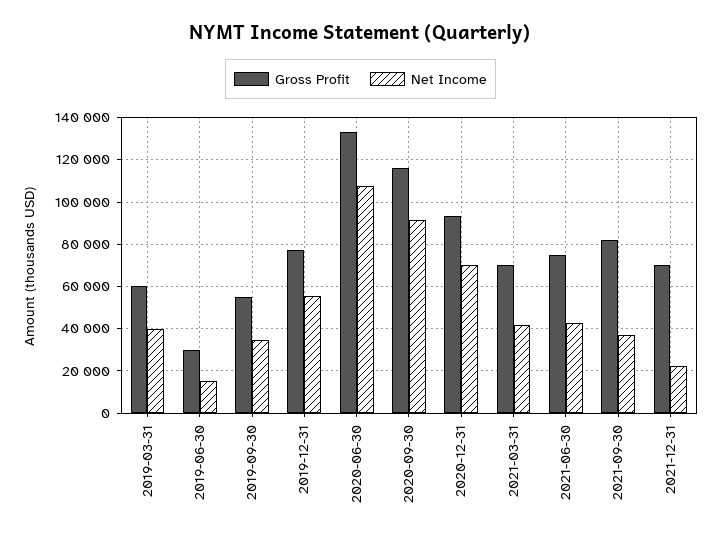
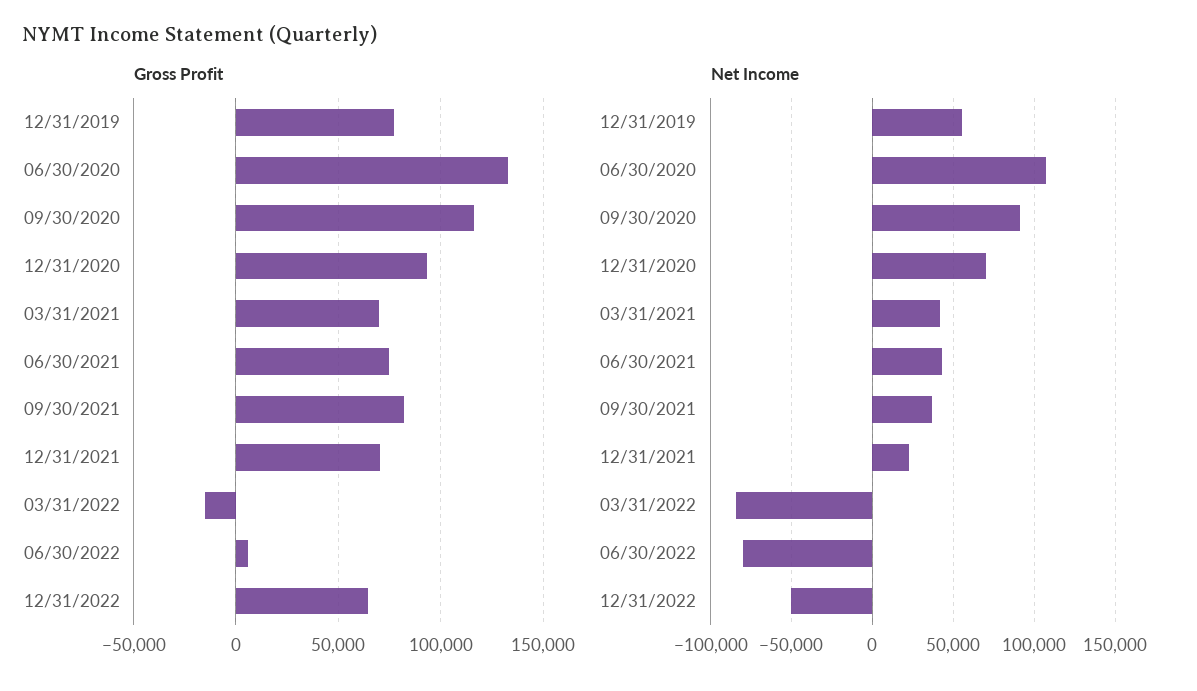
Gross Profit, 2019-03-31: 60000 -> none
Net Income, 2019-03-31: 40000 -> none
Gross Profit, 2019-06-30: 30000 -> none
Net Income, 2019-06-30: 15000 -> none
Gross Profit, 2019-09-30: 55000 -> none
Net Income, 2019-09-30: 35000 -> none
Gross Profit, 03/31/2022: none -> -15000
Gross Profit, 06/30/2022: none -> 5000
Gross Profit, 12/31/2022: none -> 65000
Net Income, 03/31/2022: none -> -85000
Net Income, 06/30/2022: none -> -80000
Net Income, 12/31/2022: none -> -50000

